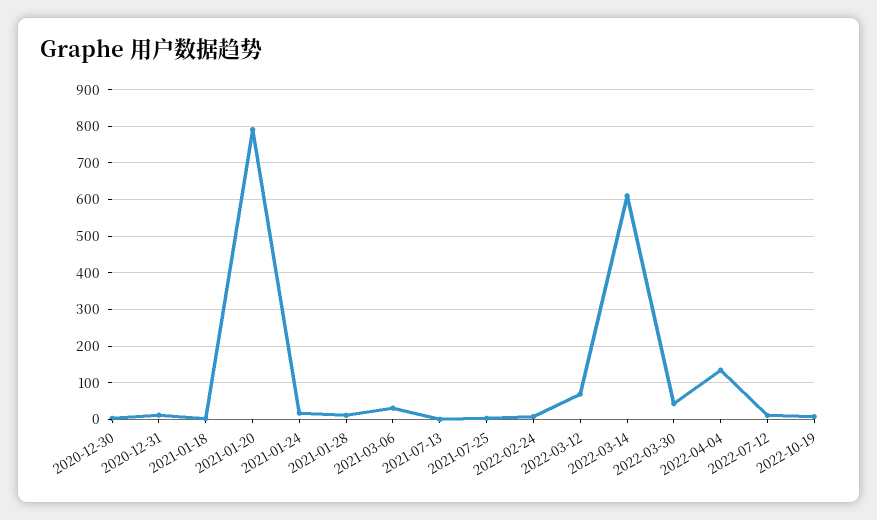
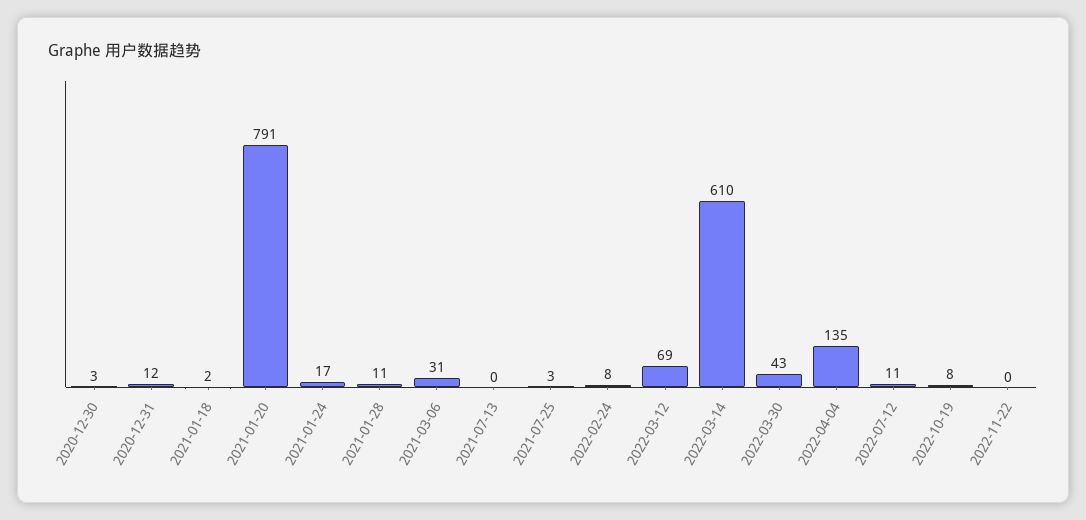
2022-11-22: none -> 0

